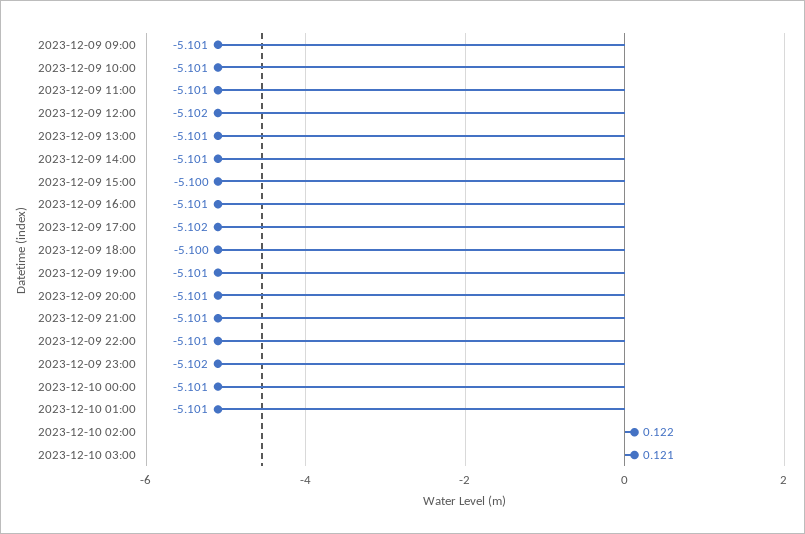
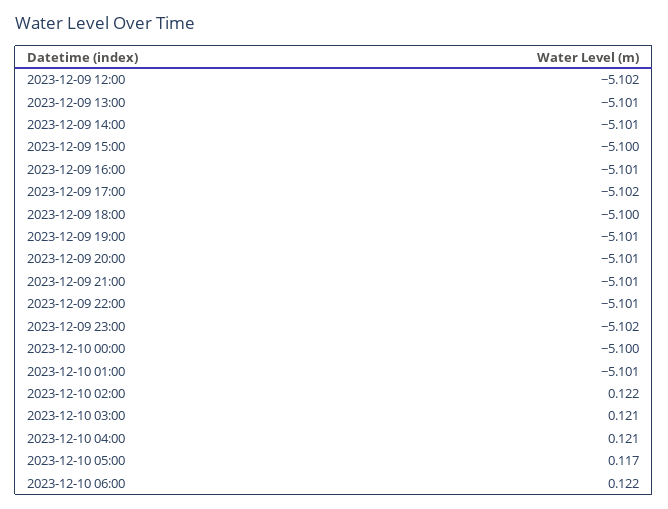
2023-12-09 09:00: -5.101 -> none
2023-12-09 10:00: -5.101 -> none
2023-12-09 11:00: -5.101 -> none
2023-12-10 00:00: -5.101 -> -5.1
2023-12-10 04:00: none -> 0.121
2023-12-10 05:00: none -> 0.117
2023-12-10 06:00: none -> 0.122

